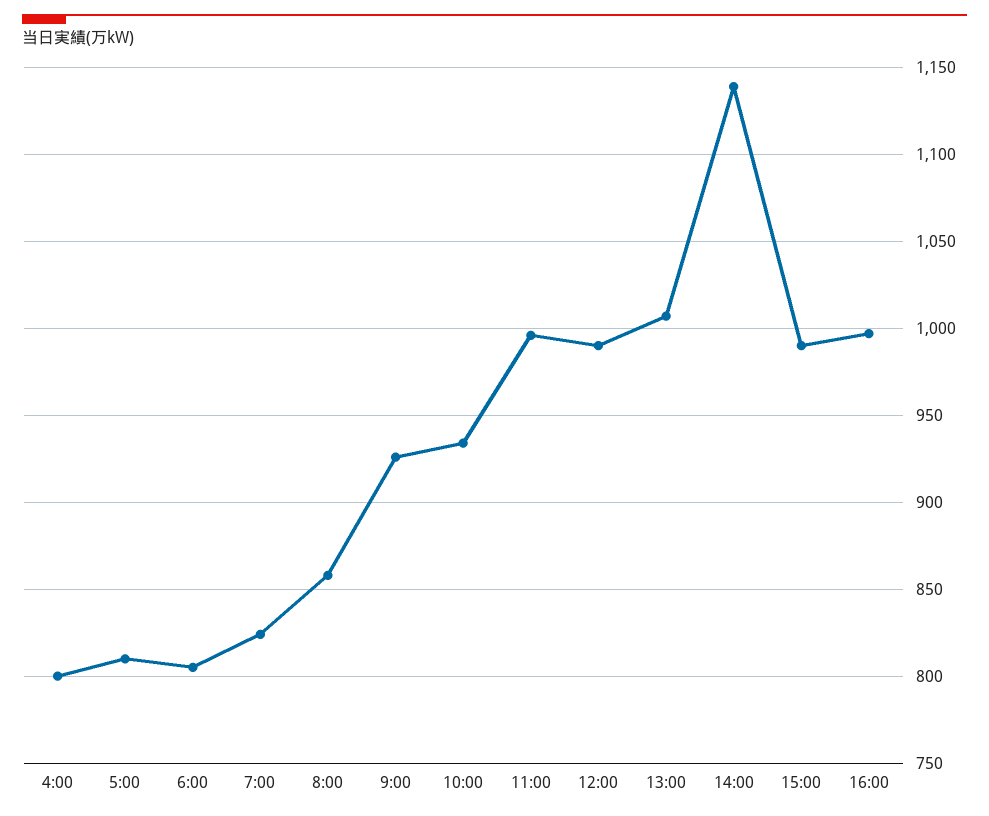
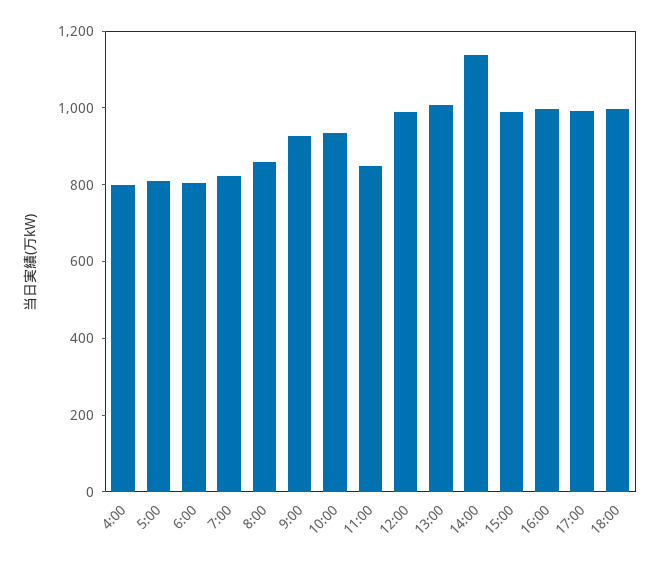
11:00: 995 -> 850
17:00: none -> 1000
18:00: none -> 1000

